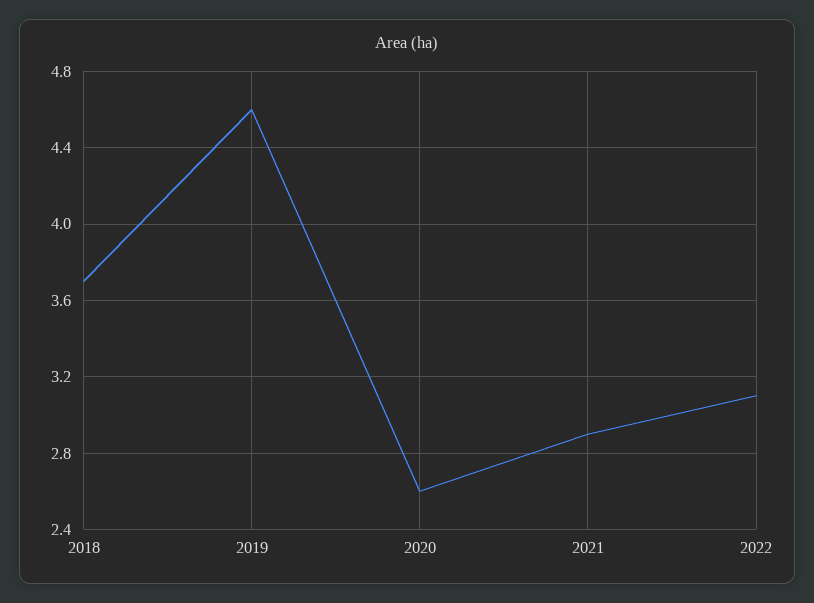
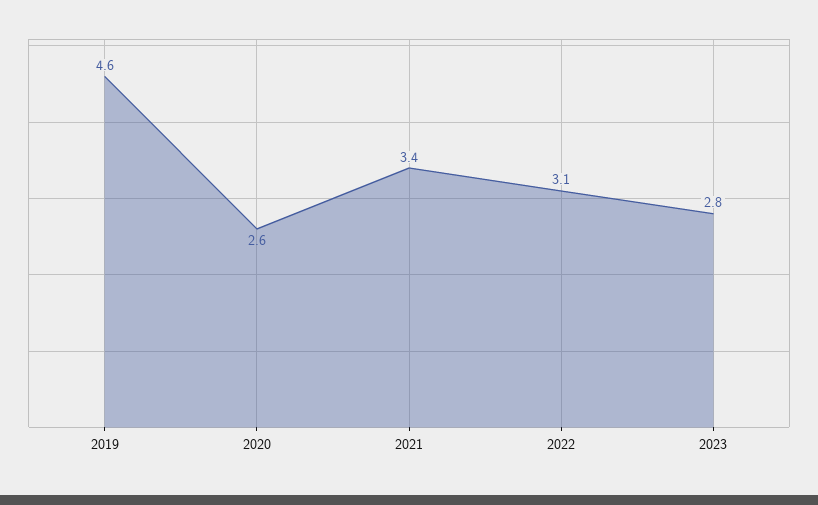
2018: 3.7 -> none
2021: 2.9 -> 3.4
2023: none -> 2.8

